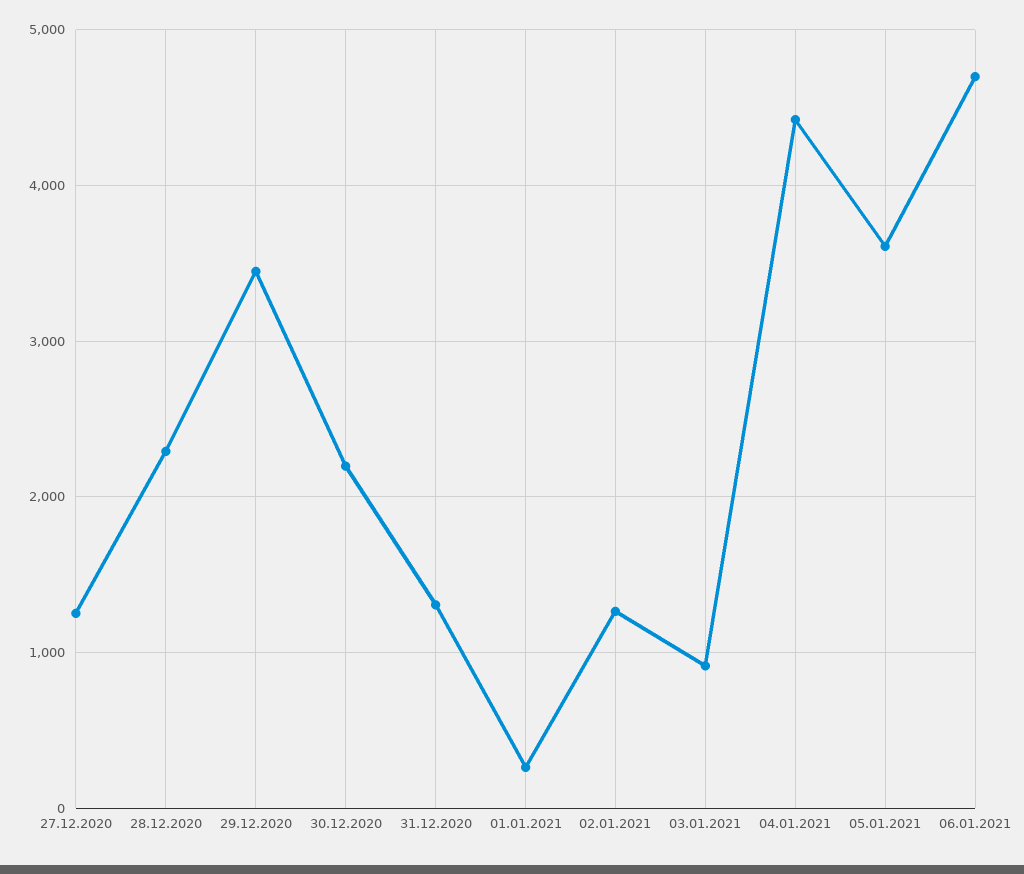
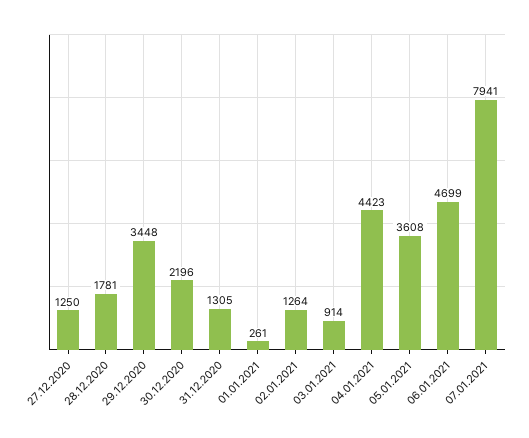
28.12.2020: 2300 -> 1781
07.01.2021: none -> 7941

